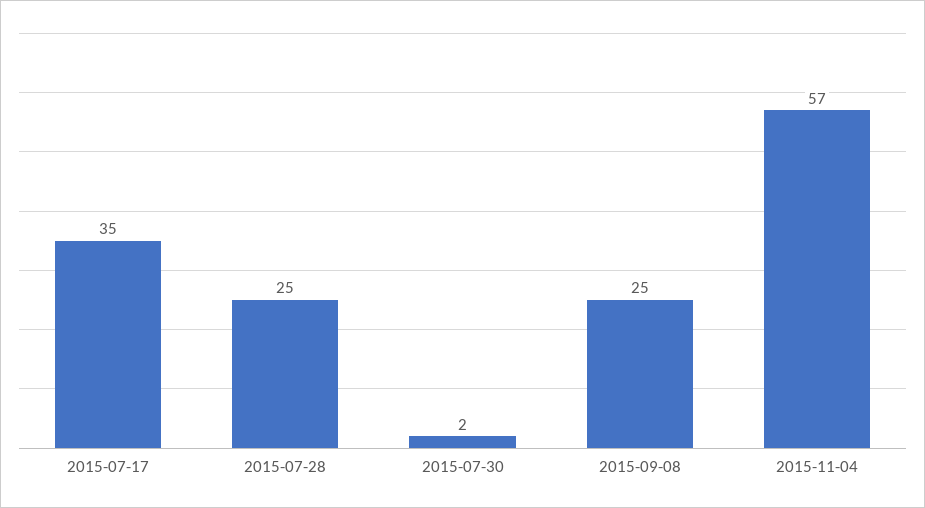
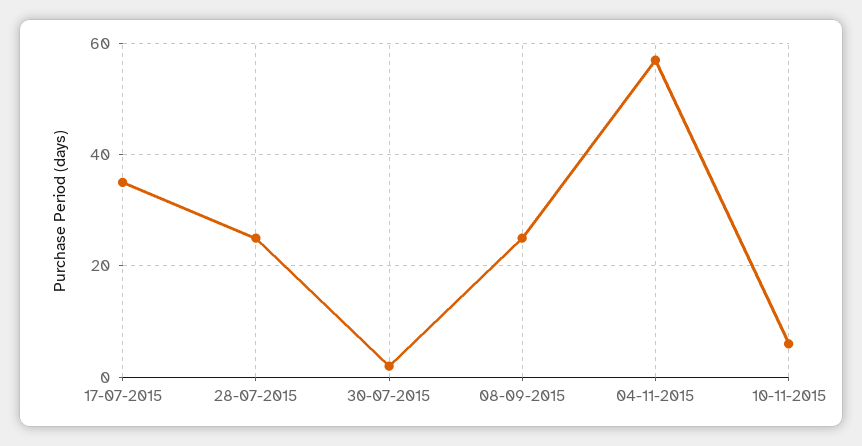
10-11-2015: none -> 5

